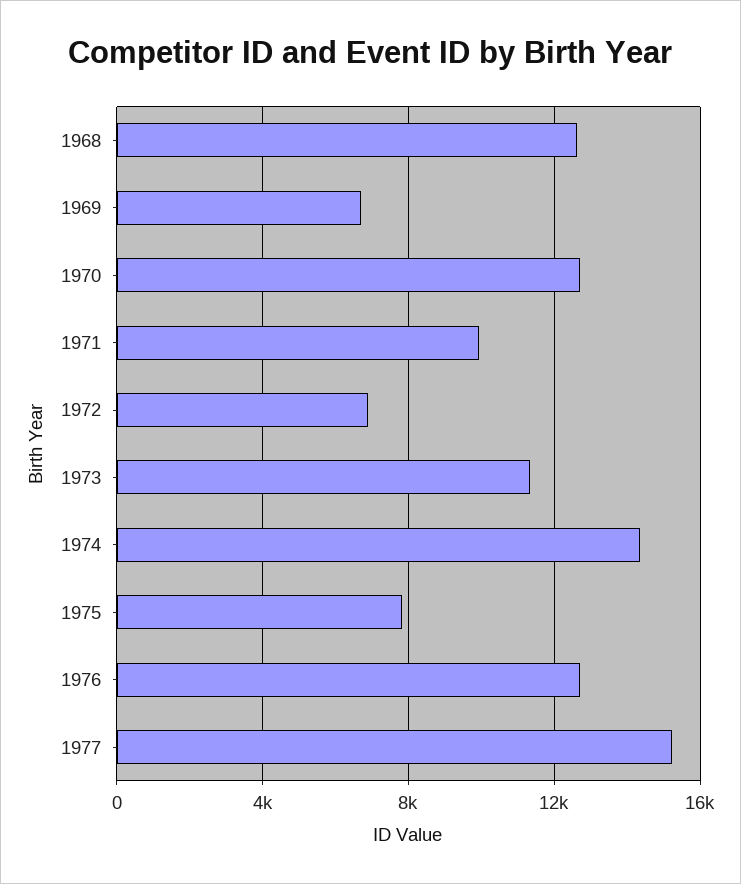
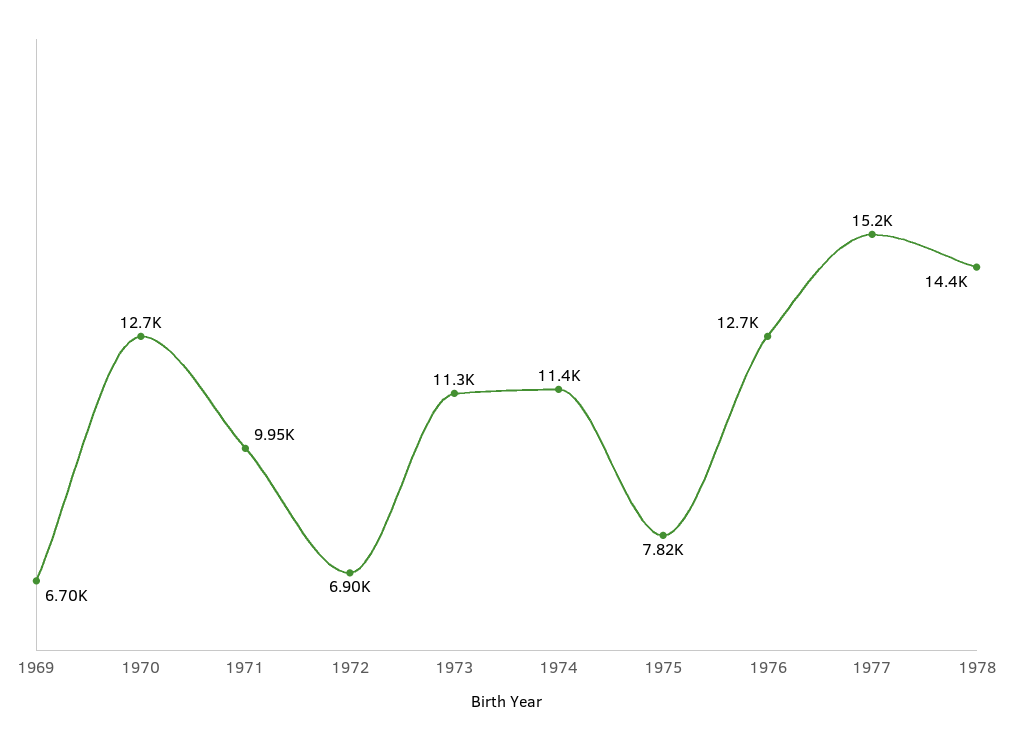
1968: 12500 -> none
1974: 14500 -> 11400
1978: none -> 14400

